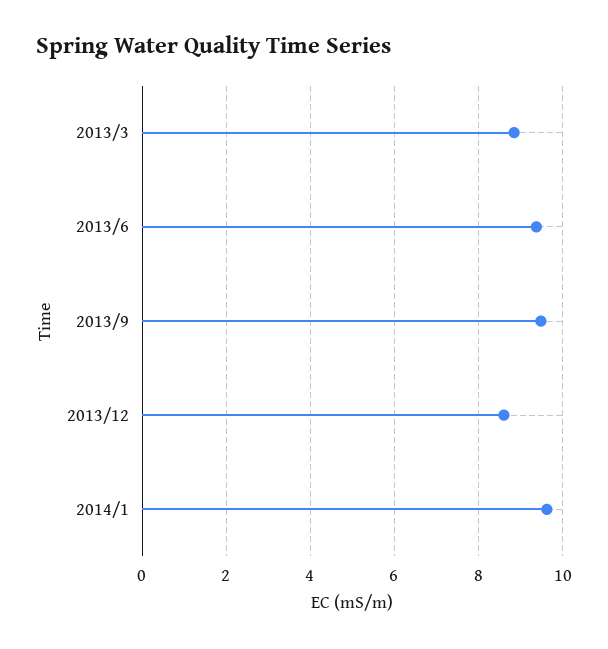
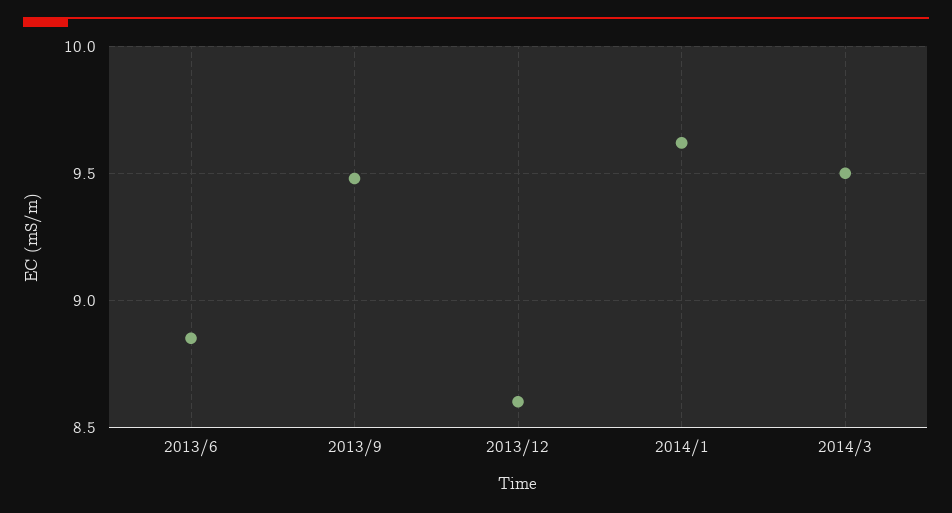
2013/3: 8.8 -> none
2013/6: 9.4 -> 8.85
2014/3: none -> 9.5

